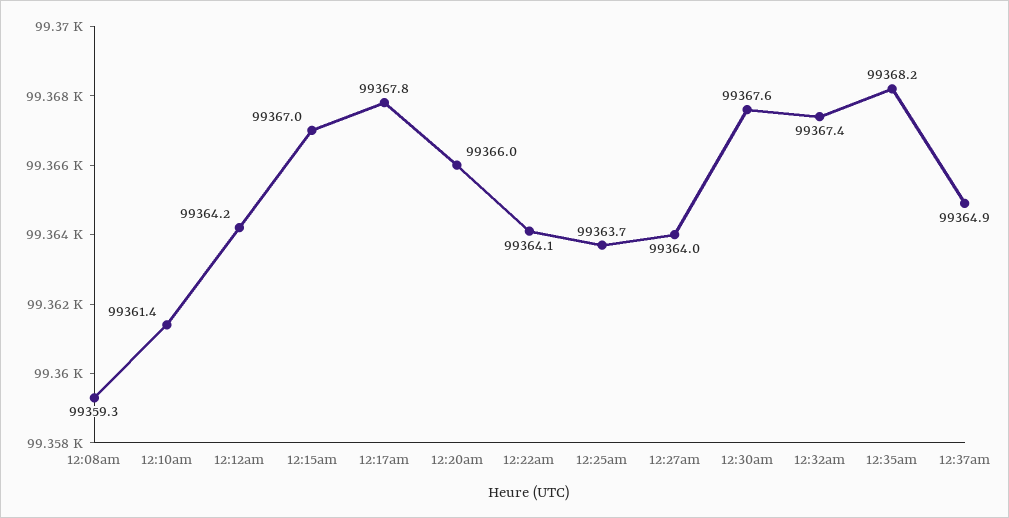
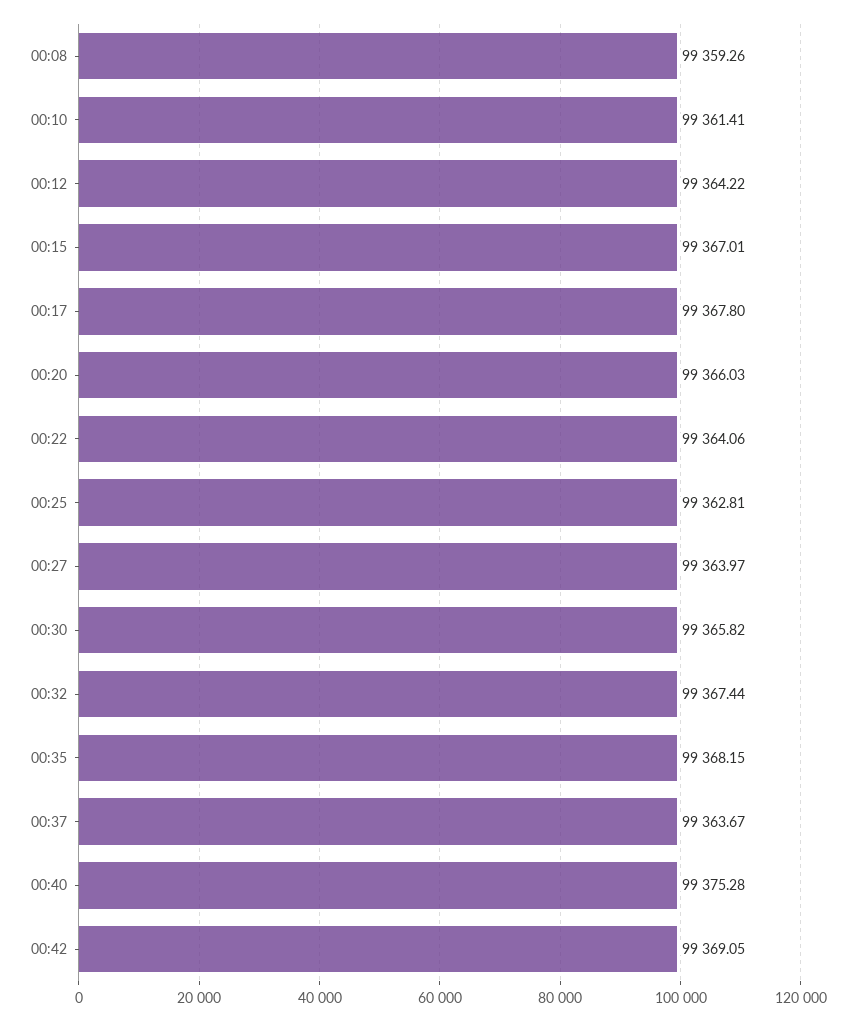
12:25am: 99363.7 -> 99362.81
12:30am: 99367.6 -> 99365.82
12:37am: 99364.9 -> 99363.67
00:40: none -> 99375.28
00:42: none -> 99369.05

